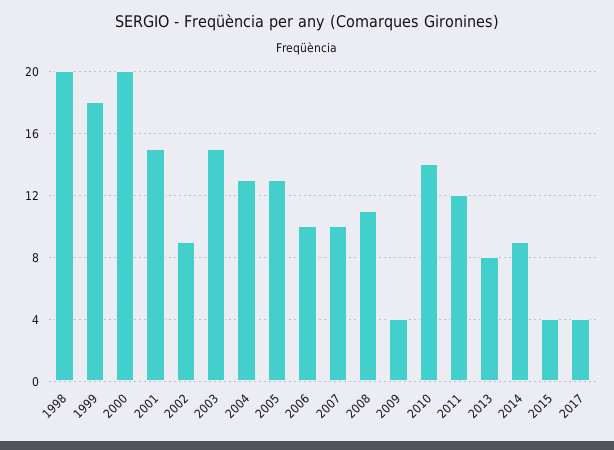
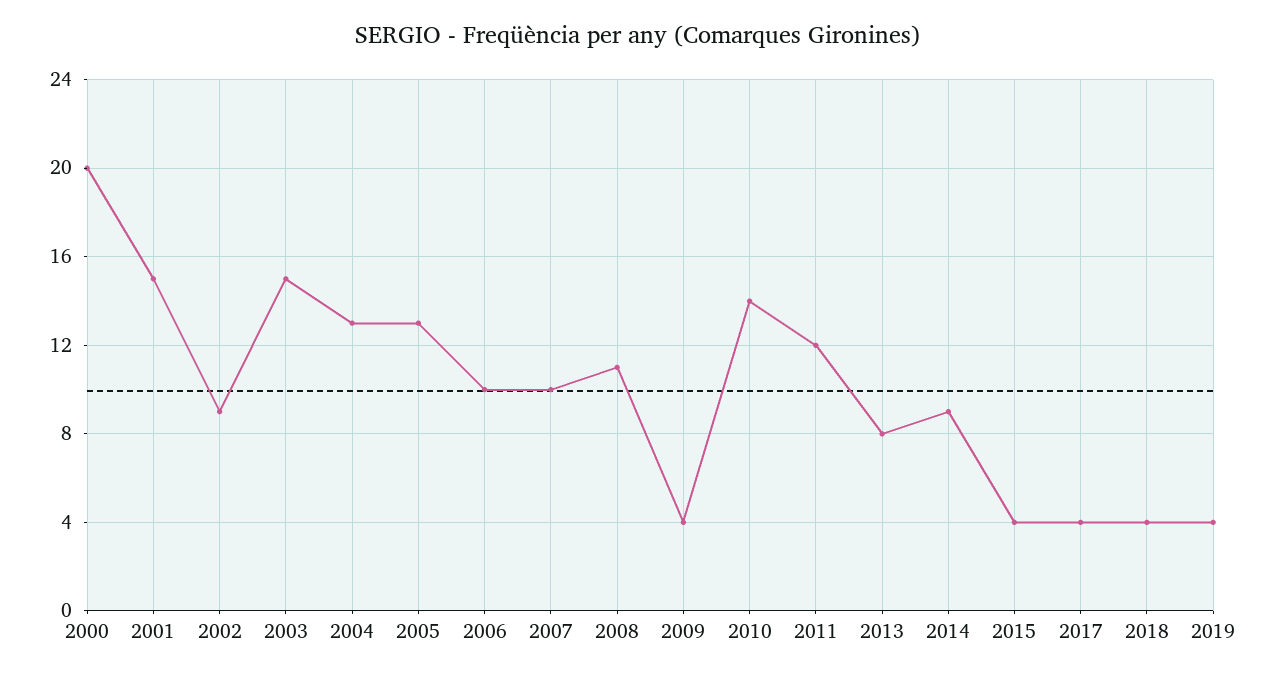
1998: 20 -> none
1999: 18 -> none
2018: none -> 4
2019: none -> 4

